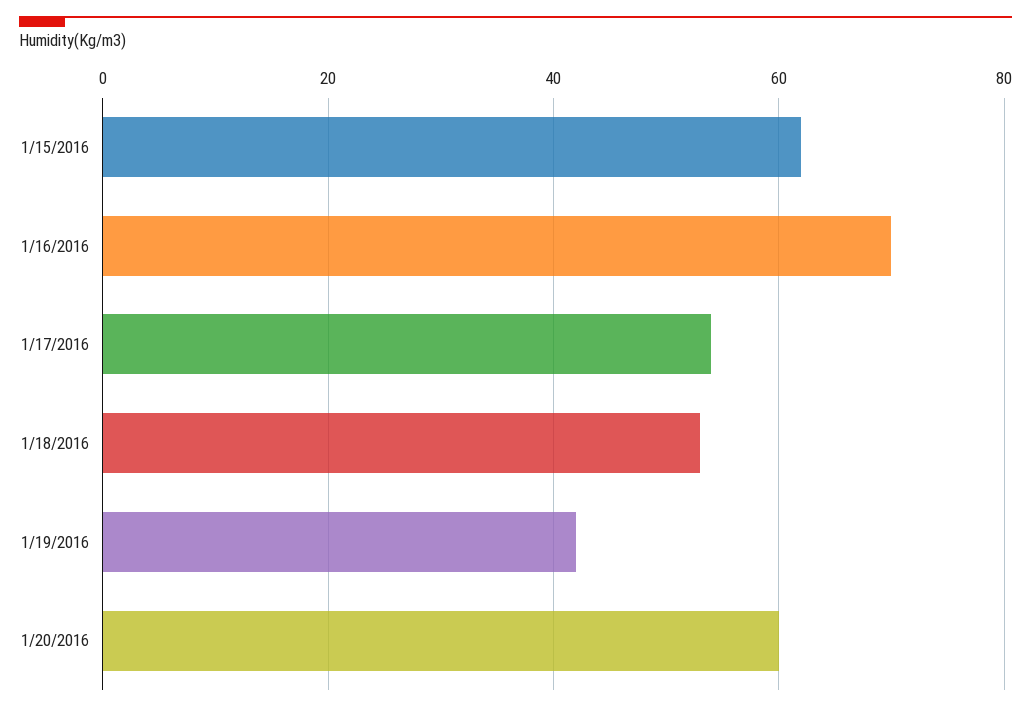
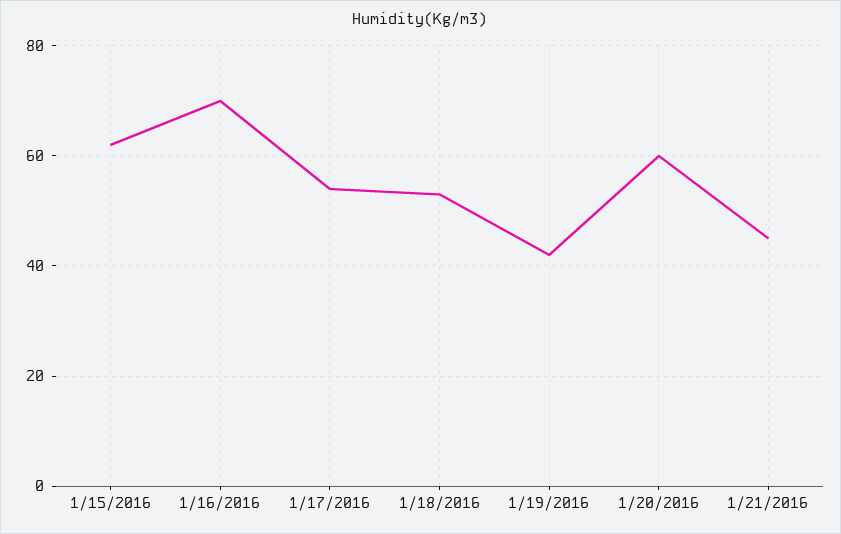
1/21/2016: none -> 45

